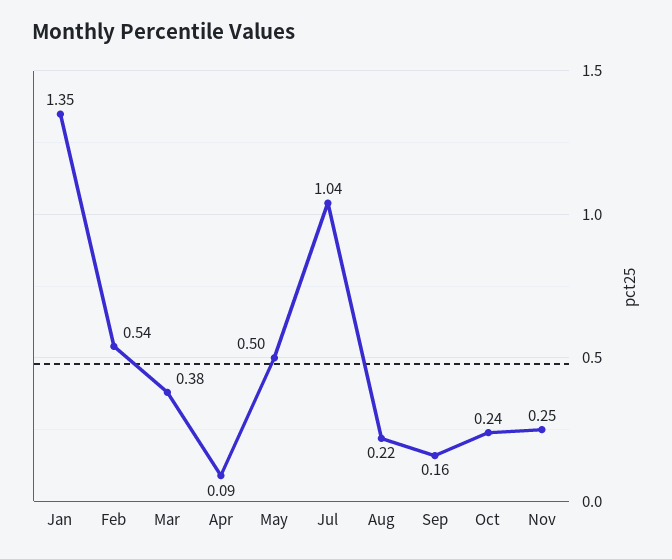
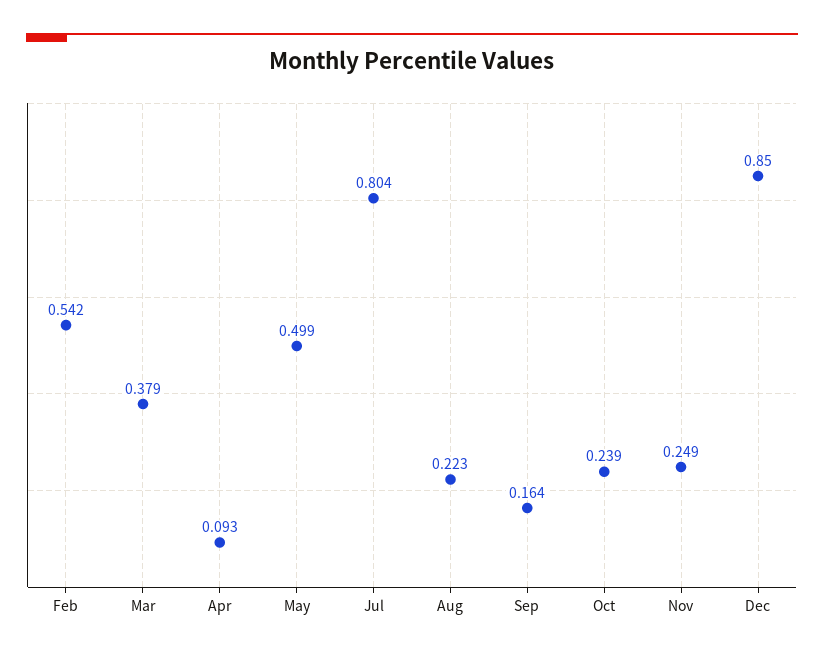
Jan: 1.35 -> none
Jul: 1.04 -> 0.804
Dec: none -> 0.85

